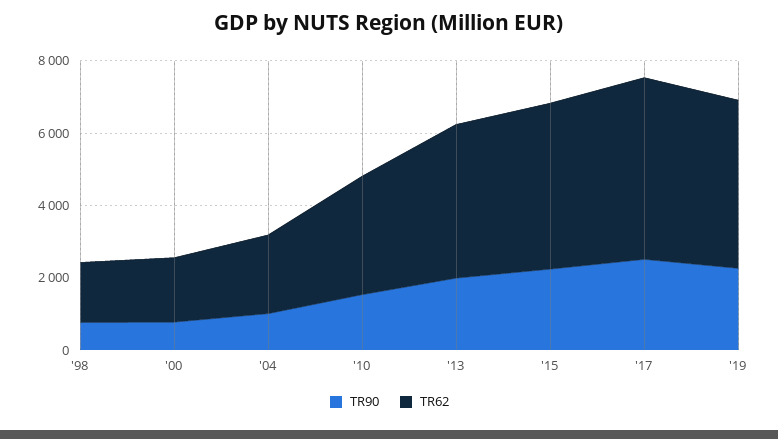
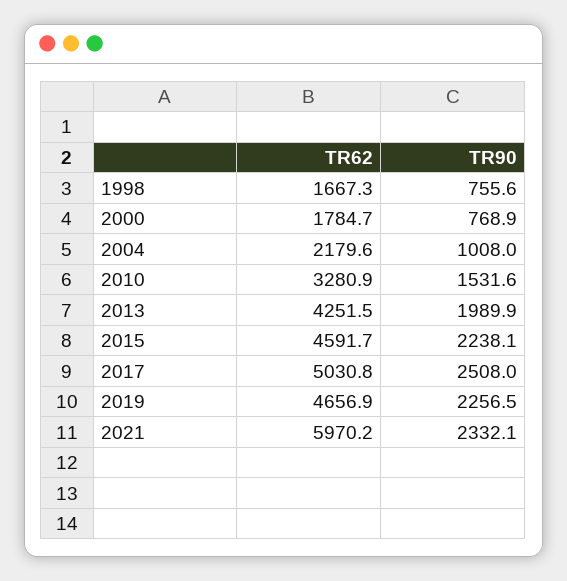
TR62, 2021: none -> 5970.2
TR90, 2021: none -> 2332.1

